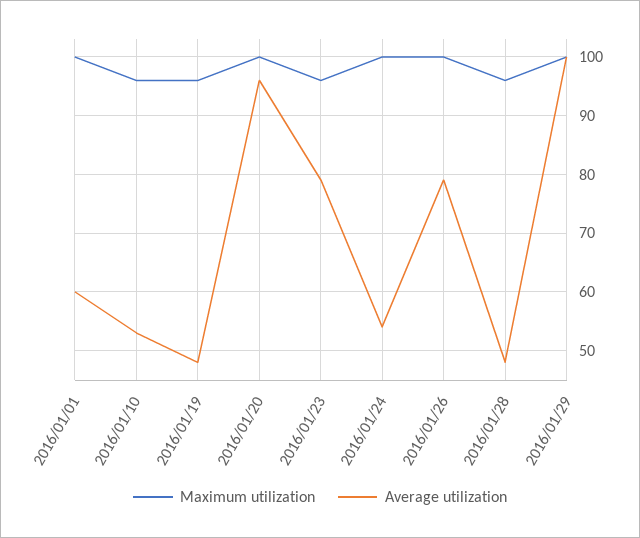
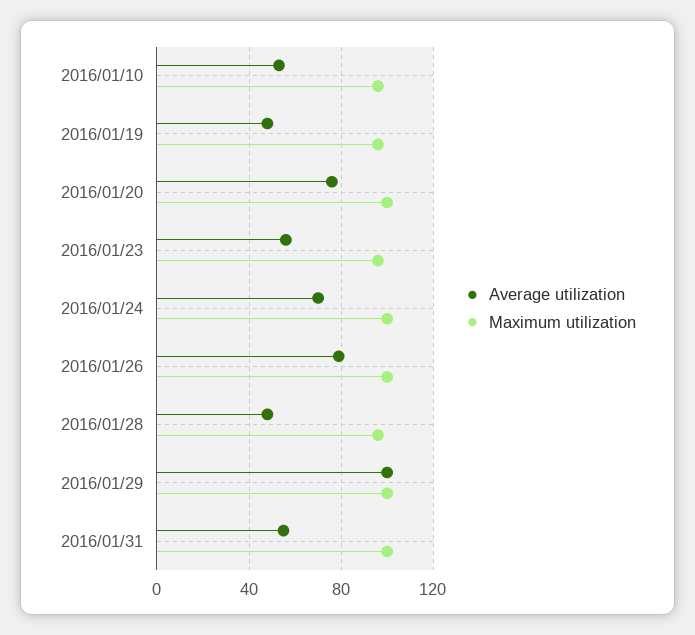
Maximum utilization, 2016/01/01: 100 -> none
Average utilization, 2016/01/01: 60 -> none
Average utilization, 2016/01/20: 95 -> 75
Average utilization, 2016/01/23: 80 -> 55
Average utilization, 2016/01/24: 55 -> 70
Average utilization, 2016/01/31: none -> 55
Maximum utilization, 2016/01/31: none -> 100

